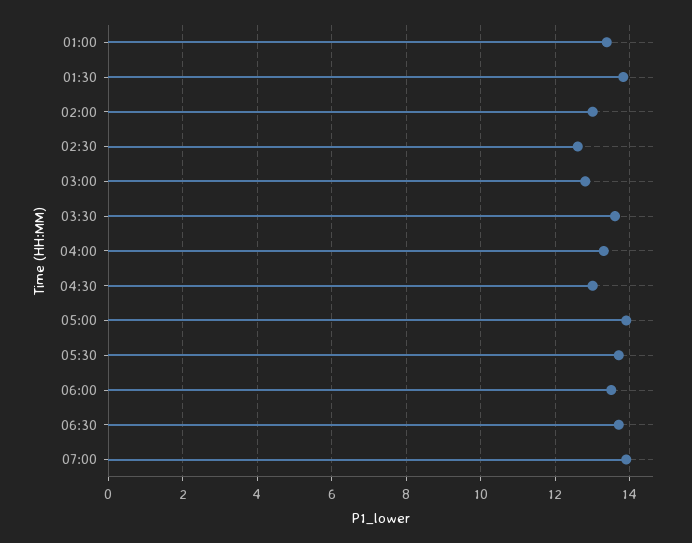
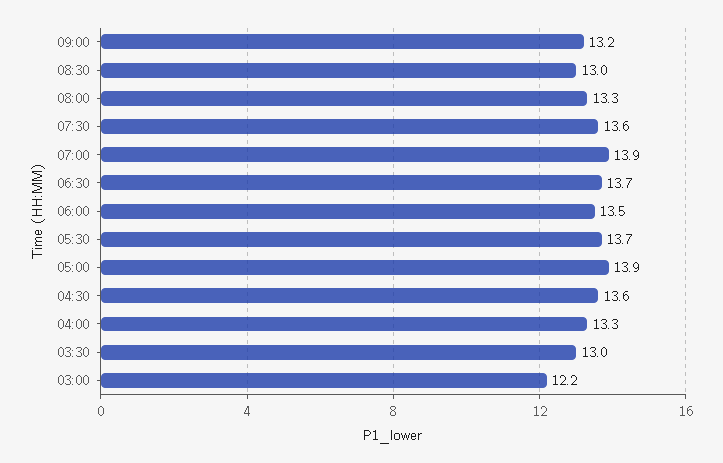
01:00: 13.4 -> none
01:30: 13.8 -> none
02:00: 13 -> none
02:30: 12.6 -> none
03:00: 12.8 -> 12.2
03:30: 13.6 -> 13
04:30: 13 -> 13.6
09:00: none -> 13.2
08:30: none -> 13
08:00: none -> 13.3
07:30: none -> 13.6

